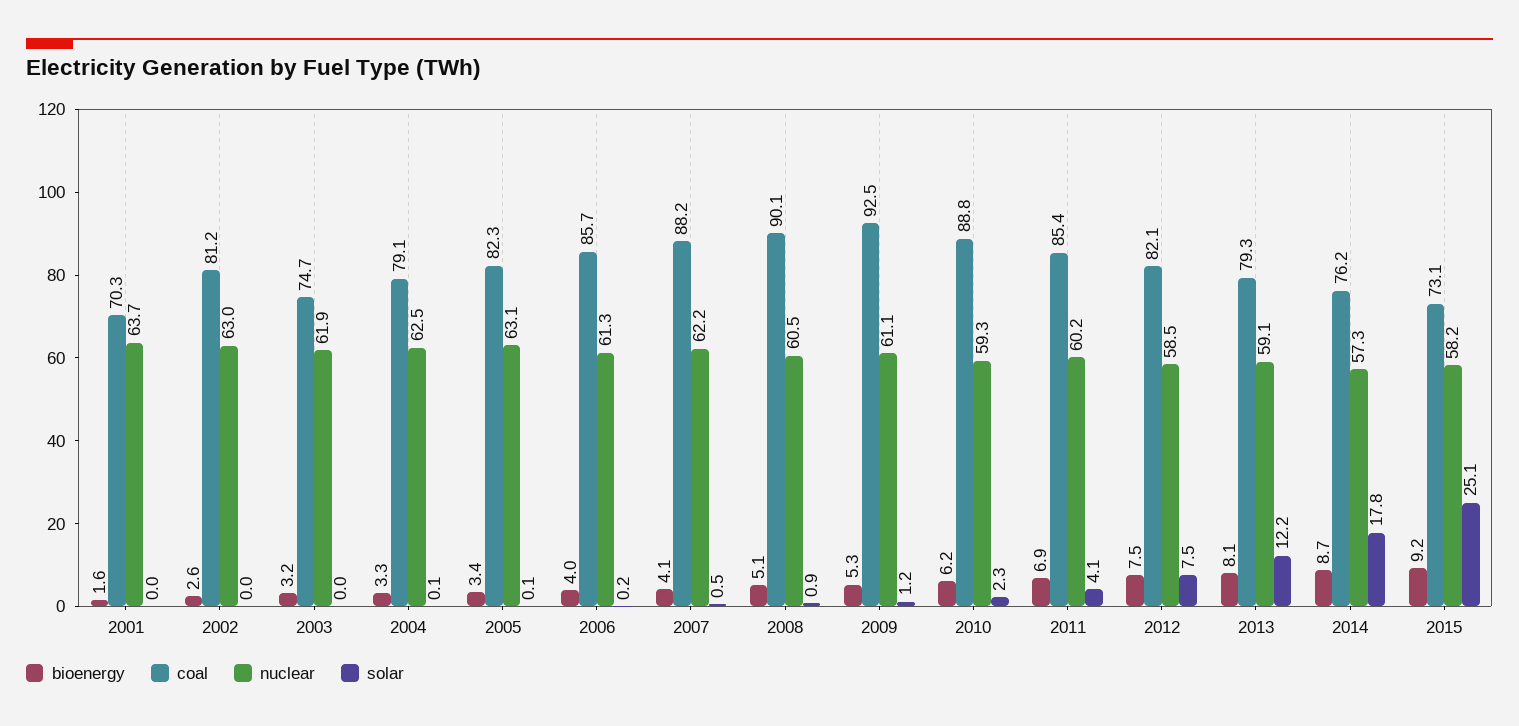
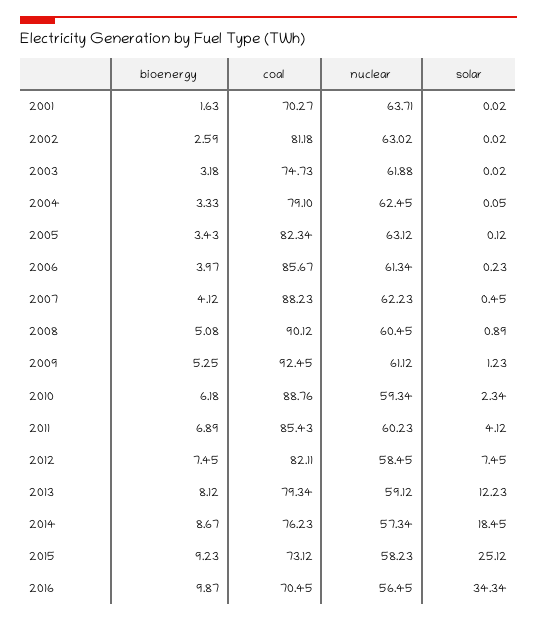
solar, 2014: 17.8 -> 18.45
bioenergy, 2016: none -> 9.87
coal, 2016: none -> 70.45
nuclear, 2016: none -> 56.45
solar, 2016: none -> 34.34

